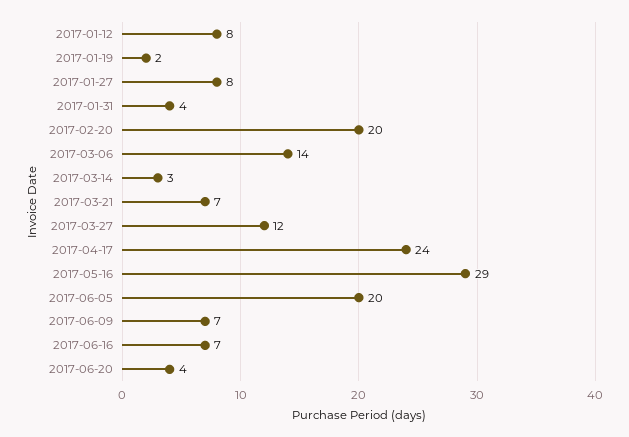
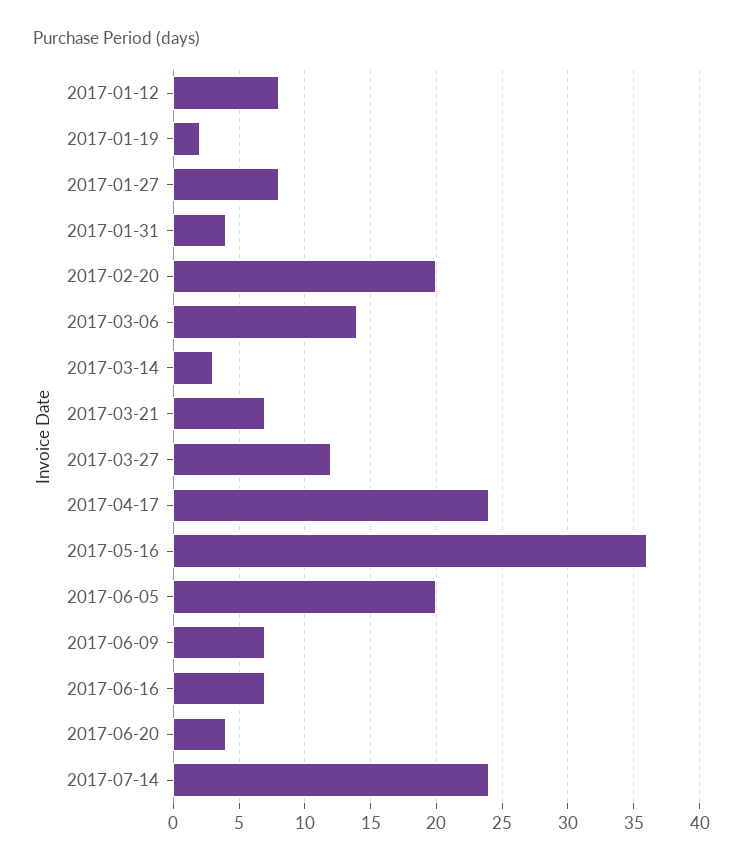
2017-05-16: 29 -> 36
2017-07-14: none -> 24

